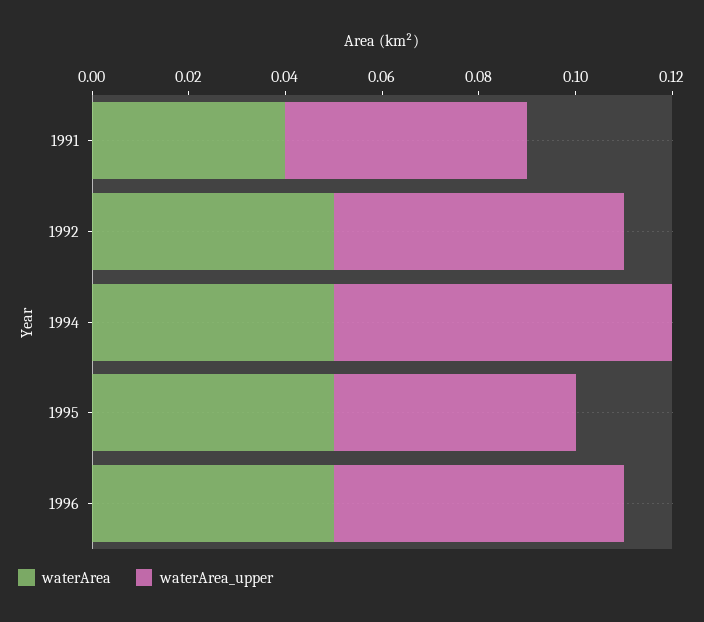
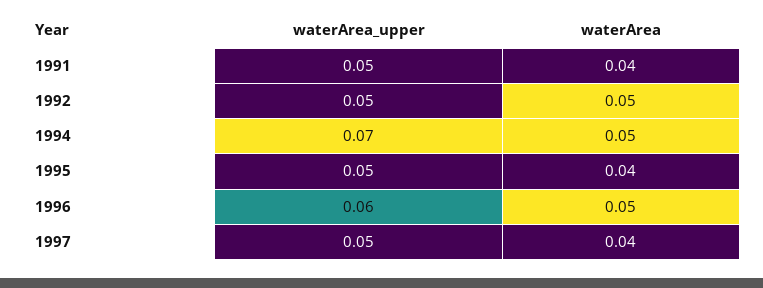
waterArea_upper, 1992: 0.06 -> 0.05
waterArea, 1995: 0.05 -> 0.04
waterArea_upper, 1997: none -> 0.05
waterArea, 1997: none -> 0.04

